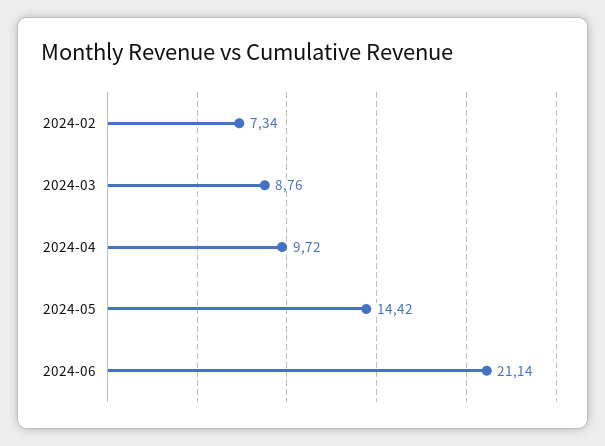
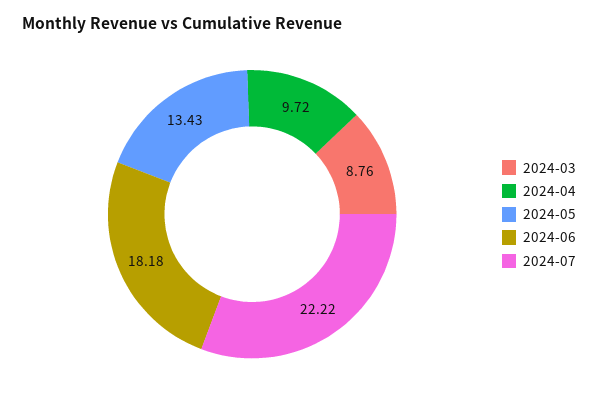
2024-02: 7.34 -> none
2024-05: 14.42 -> 13.43
2024-06: 21.14 -> 18.18
2024-07: none -> 22.22

